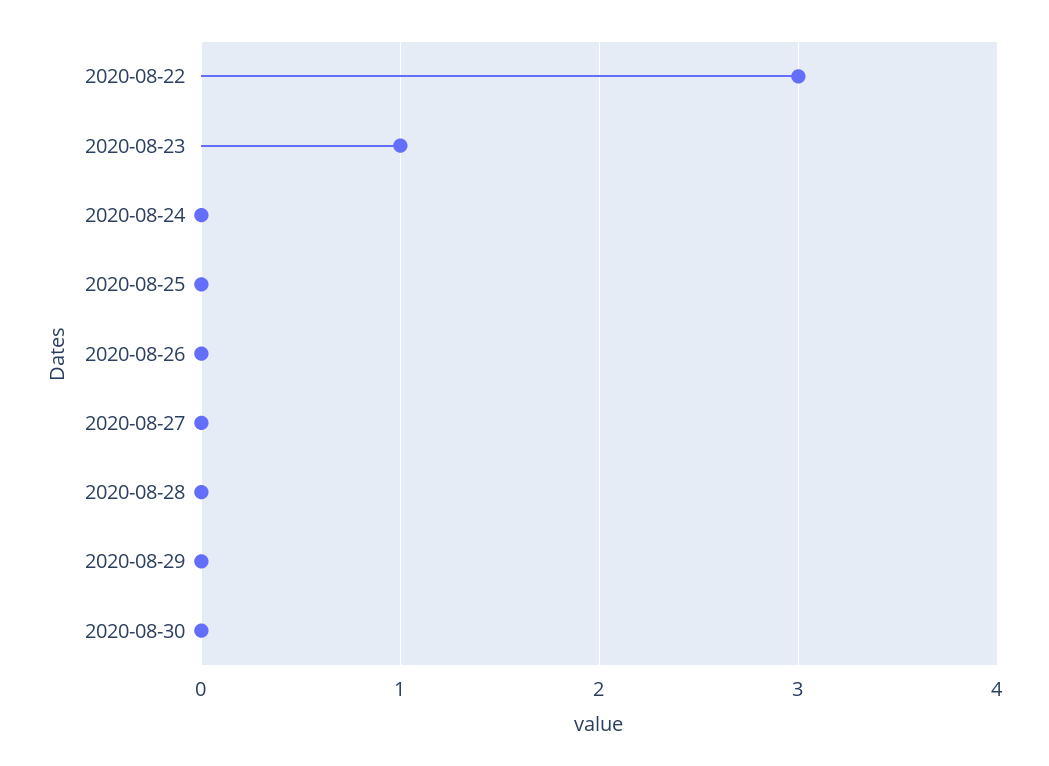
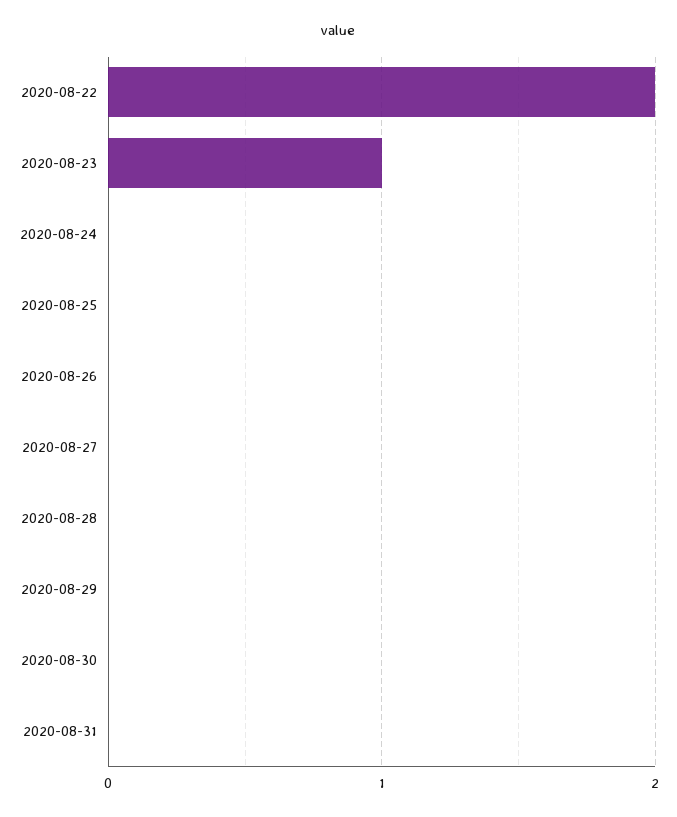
2020-08-22: 3 -> 2
2020-08-31: none -> 0

